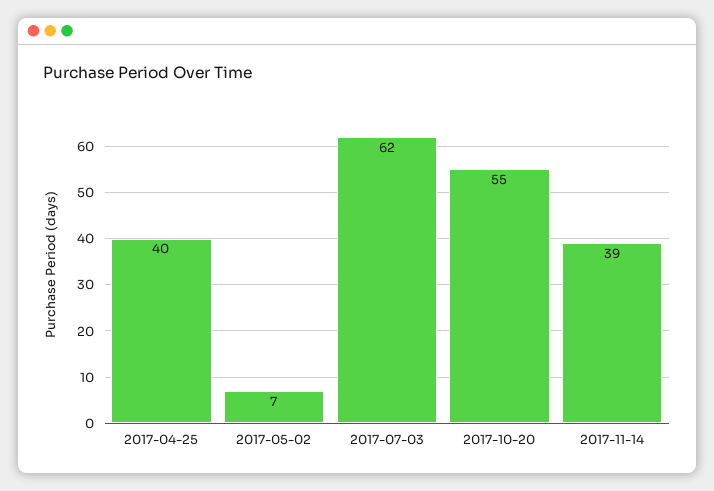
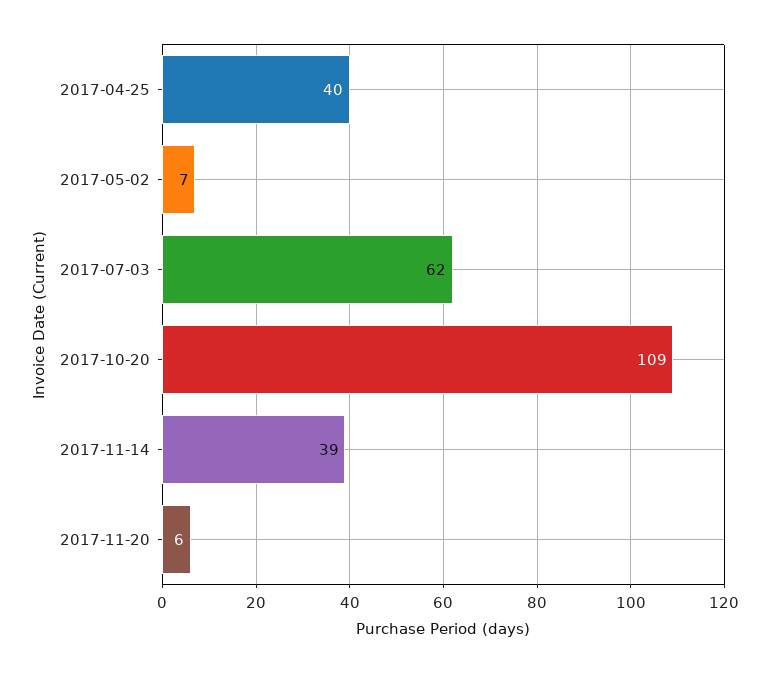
2017-10-20: 55 -> 109
2017-11-20: none -> 6

